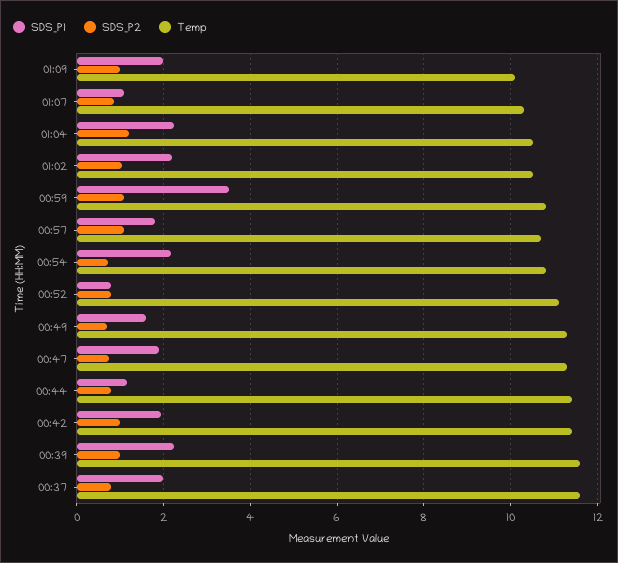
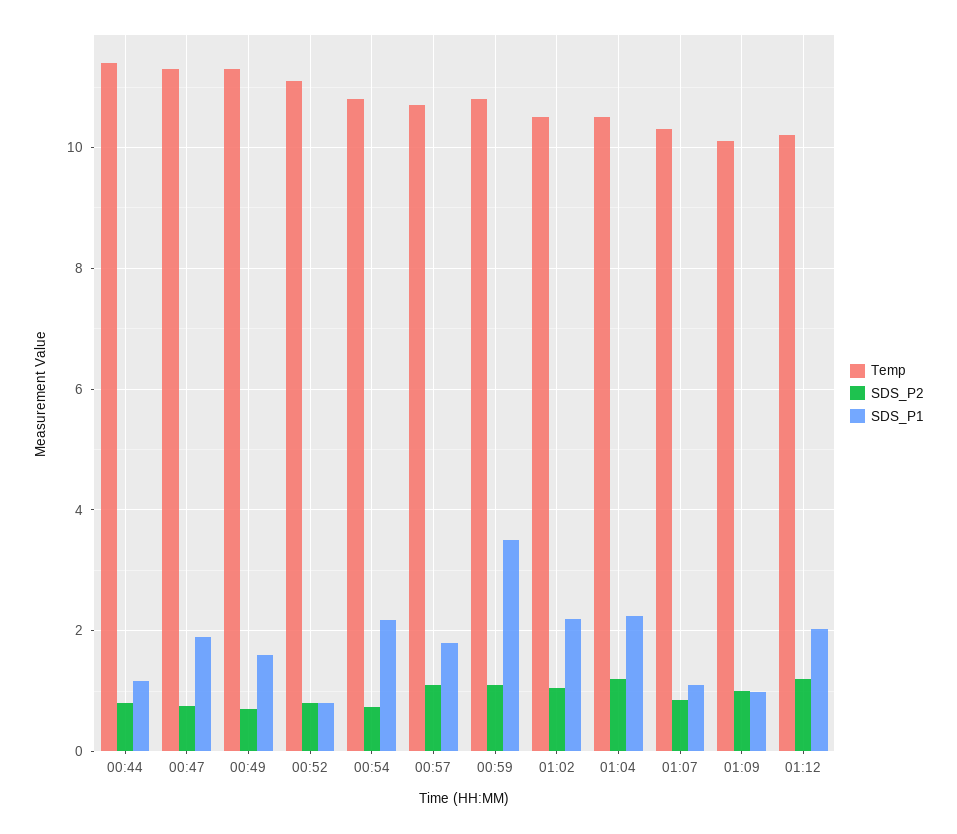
SDS_P1, 01:09: 2 -> 1
SDS_P1, 00:42: 2 -> none
SDS_P2, 00:42: 1 -> none
Temp, 00:42: 11.4 -> none
SDS_P1, 00:39: 2.2 -> none
SDS_P2, 00:39: 1 -> none
Temp, 00:39: 11.6 -> none
SDS_P1, 00:37: 2 -> none
SDS_P2, 00:37: 0.8 -> none
Temp, 00:37: 11.6 -> none
Temp, 01:12: none -> 10.2
SDS_P2, 01:12: none -> 1.2
SDS_P1, 01:12: none -> 2

